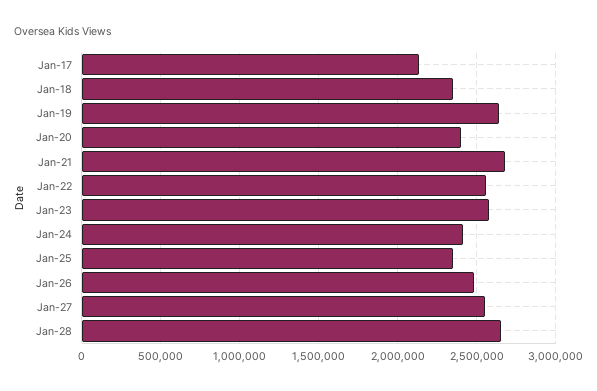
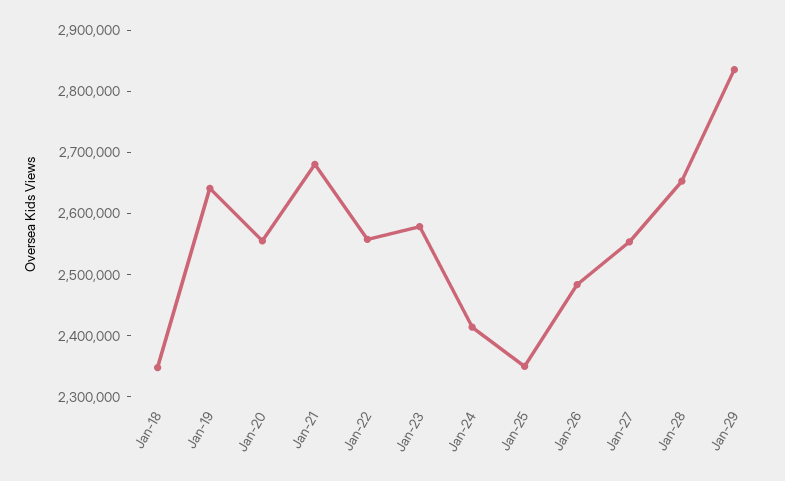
Jan-17: 2150000 -> none
Jan-20: 2400000 -> 2560000
Jan-29: none -> 2840000

